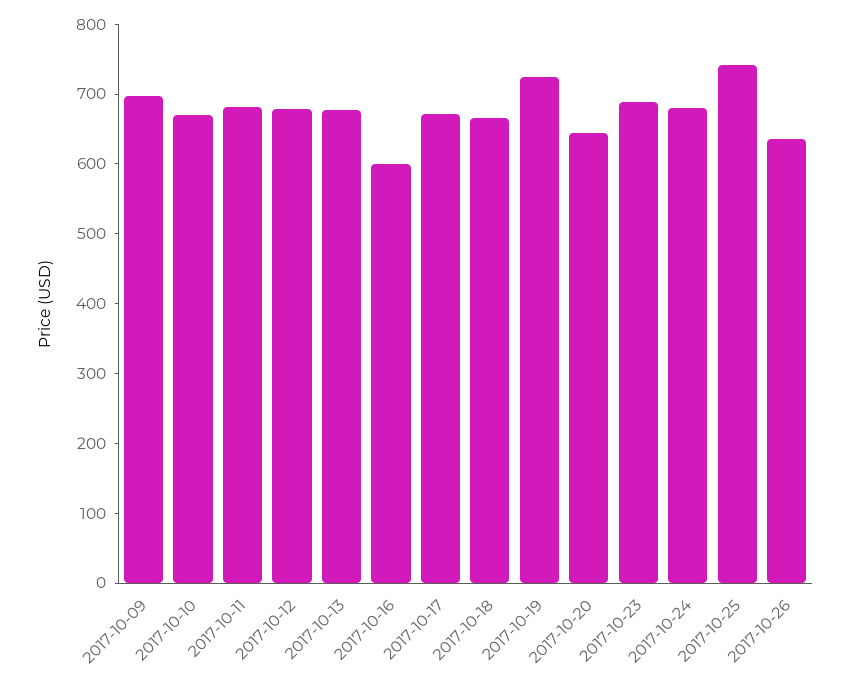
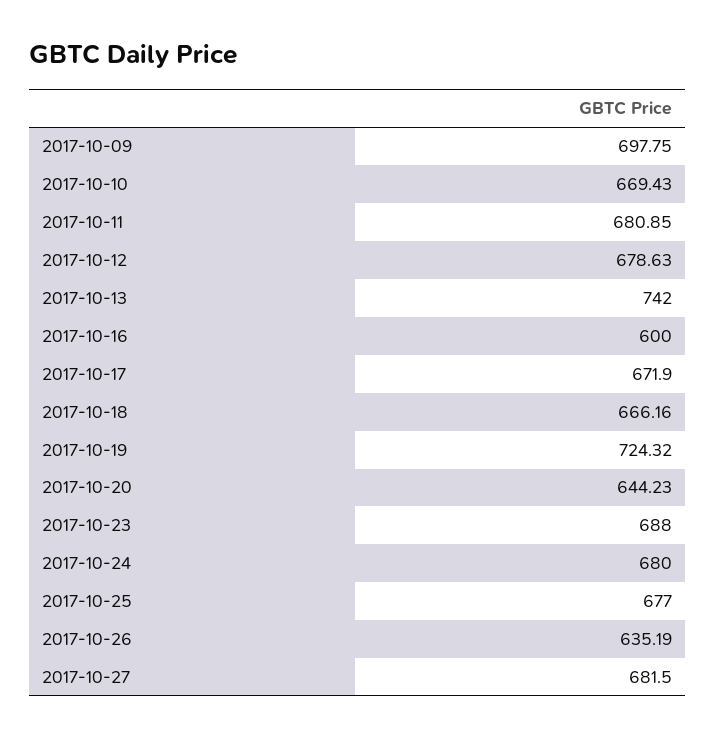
2017-10-13: 680 -> 742
2017-10-25: 740 -> 677
2017-10-27: none -> 681.5

